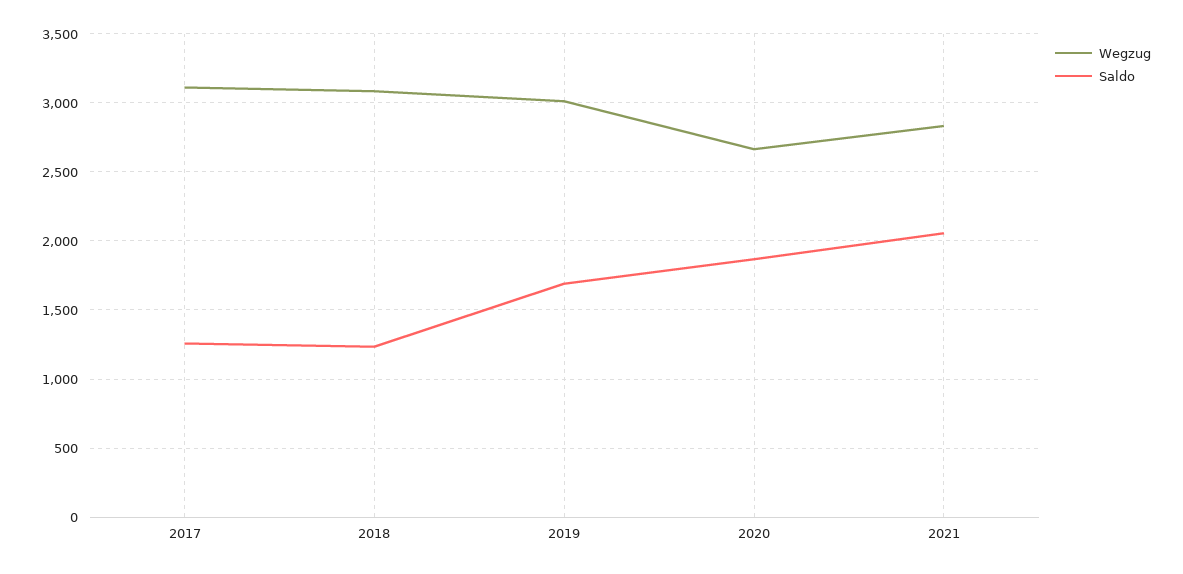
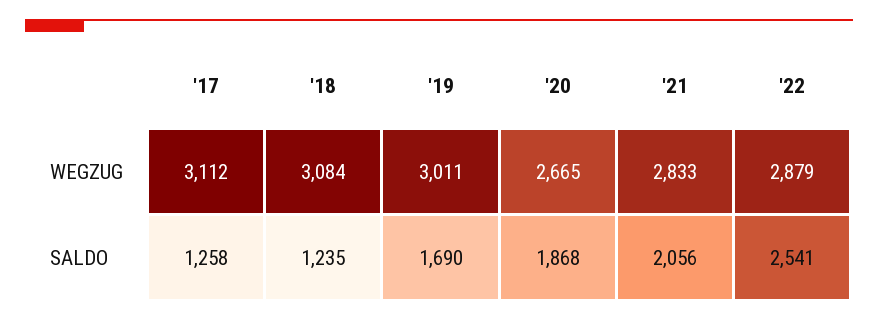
Wegzug, '22: none -> 2879
Saldo, '22: none -> 2541

